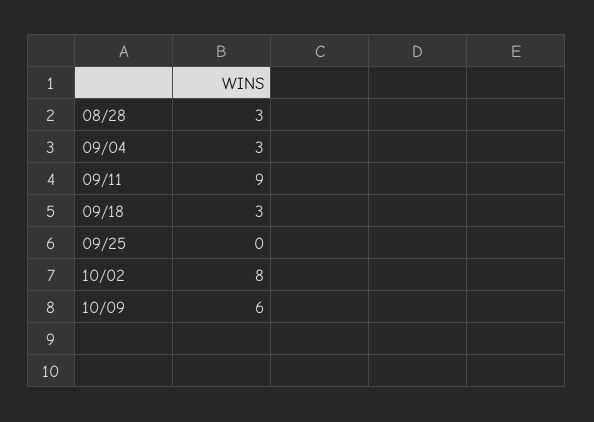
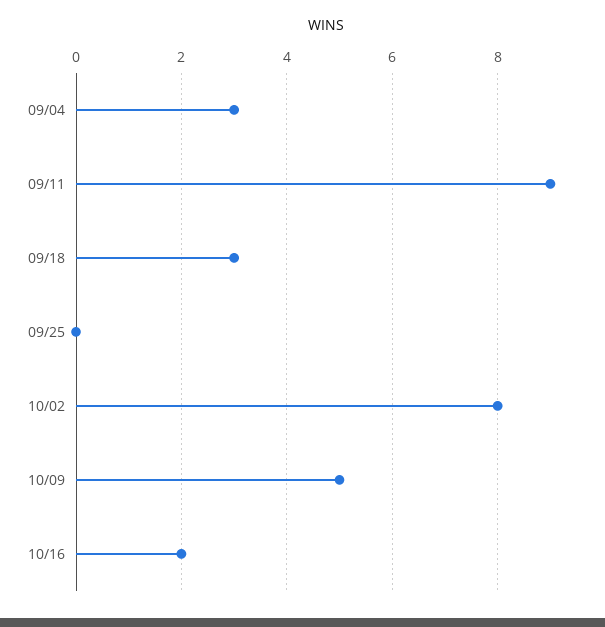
08/28: 3 -> none
10/09: 6 -> 5
10/16: none -> 2

